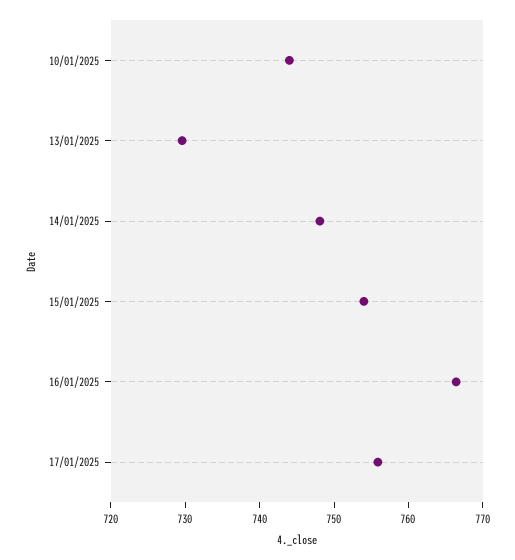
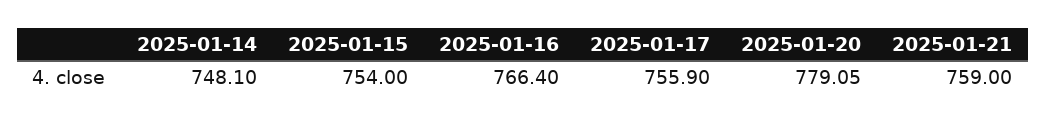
10/01/2025: 744 -> none
13/01/2025: 730 -> none
2025-01-20: none -> 779.05
2025-01-21: none -> 759

